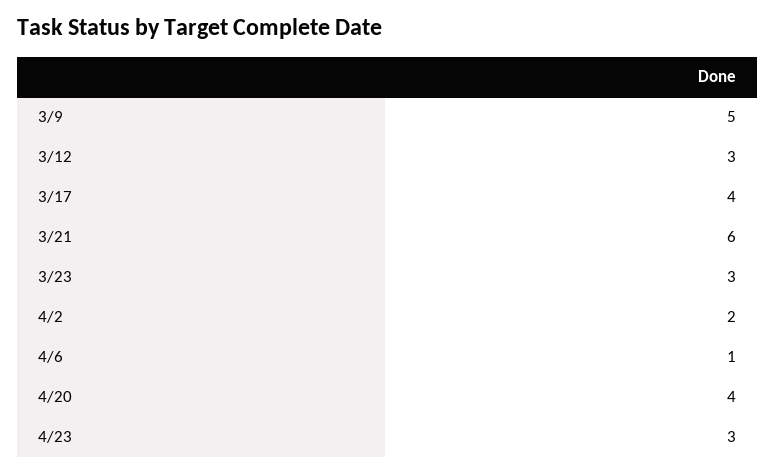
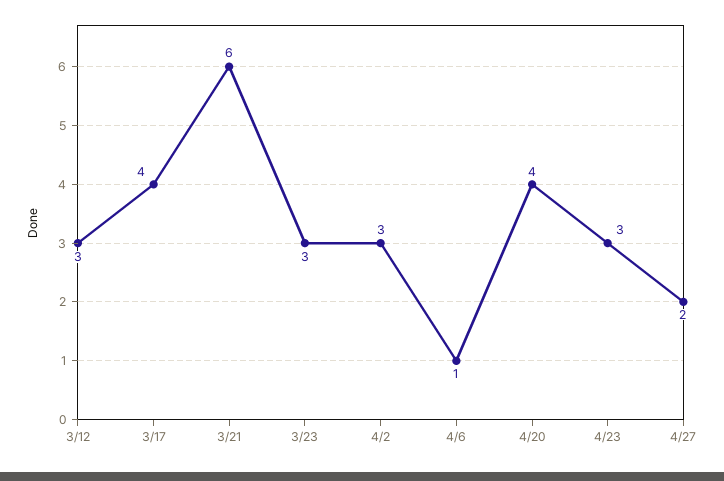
3/9: 5 -> none
4/2: 2 -> 3
4/27: none -> 2

